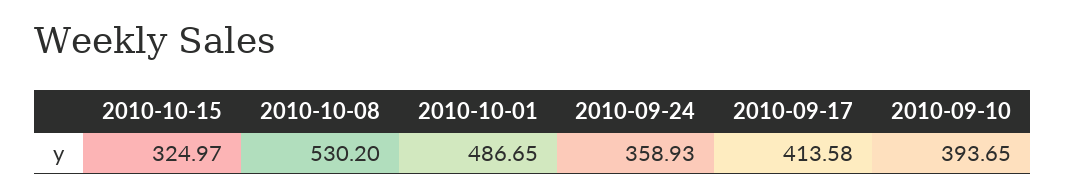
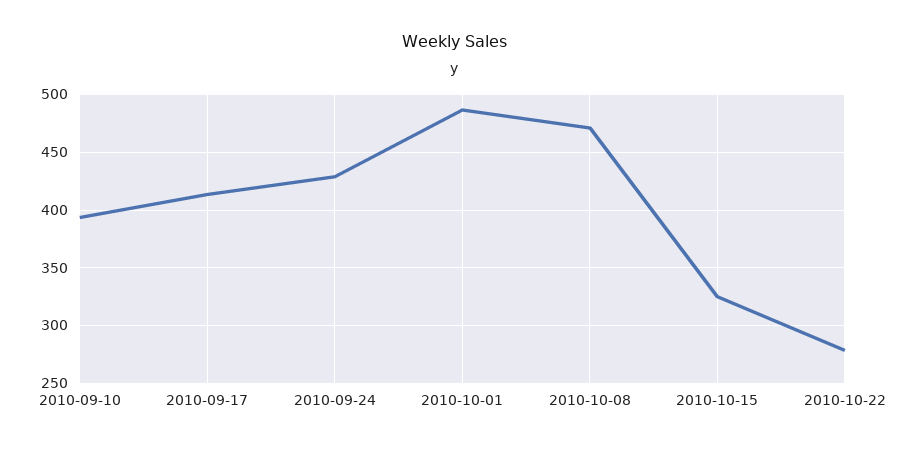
2010-10-08: 530.2 -> 470
2010-09-24: 358.93 -> 430
2010-10-22: none -> 280

